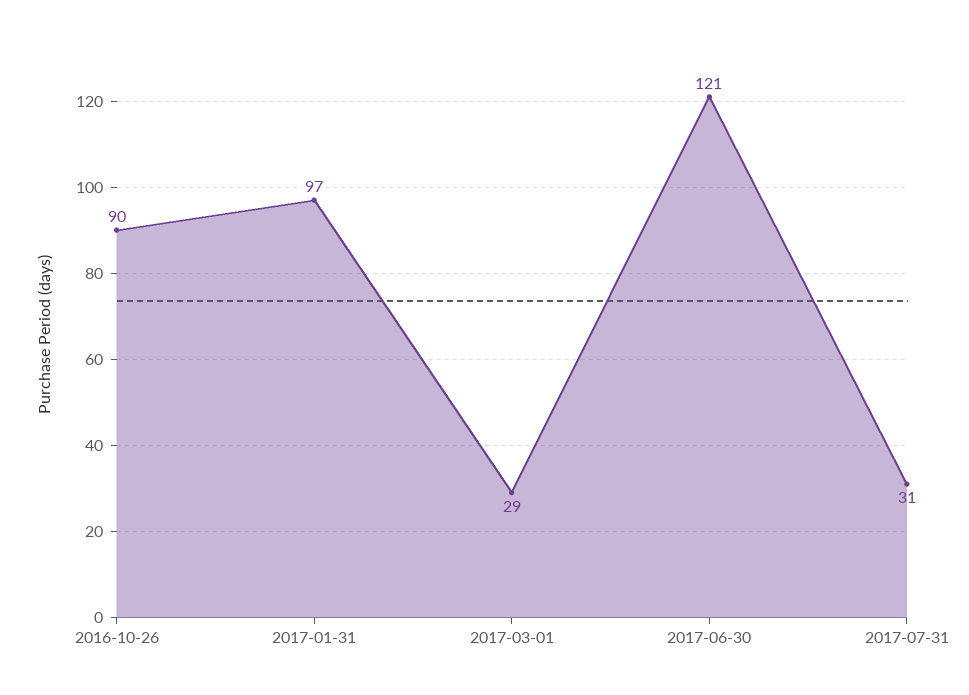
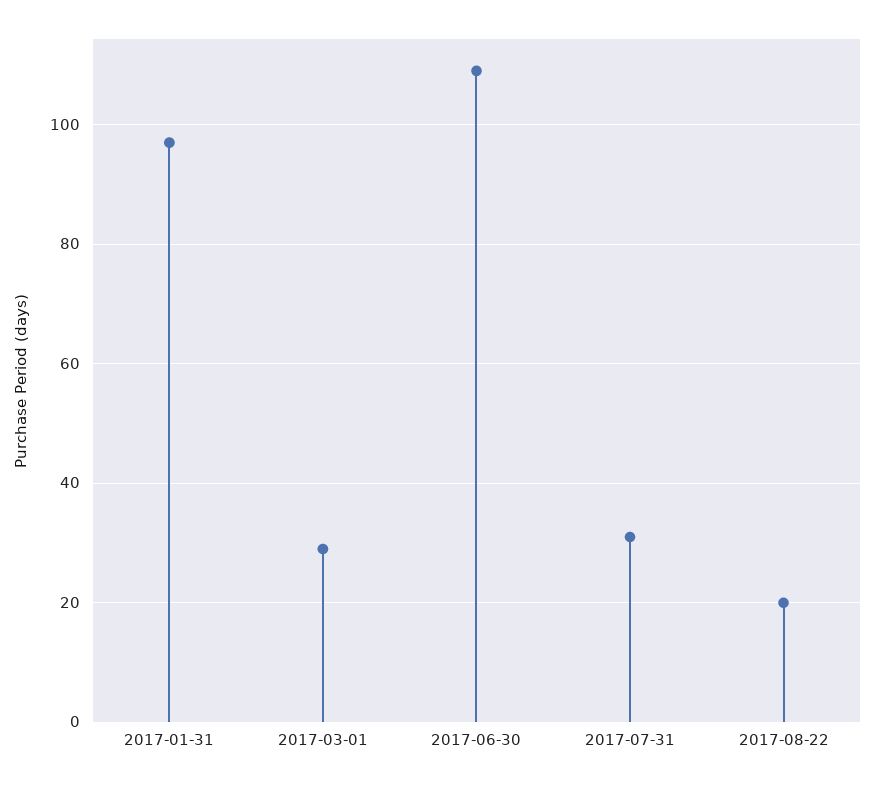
2016-10-26: 90 -> none
2017-06-30: 121 -> 110
2017-08-22: none -> 20

